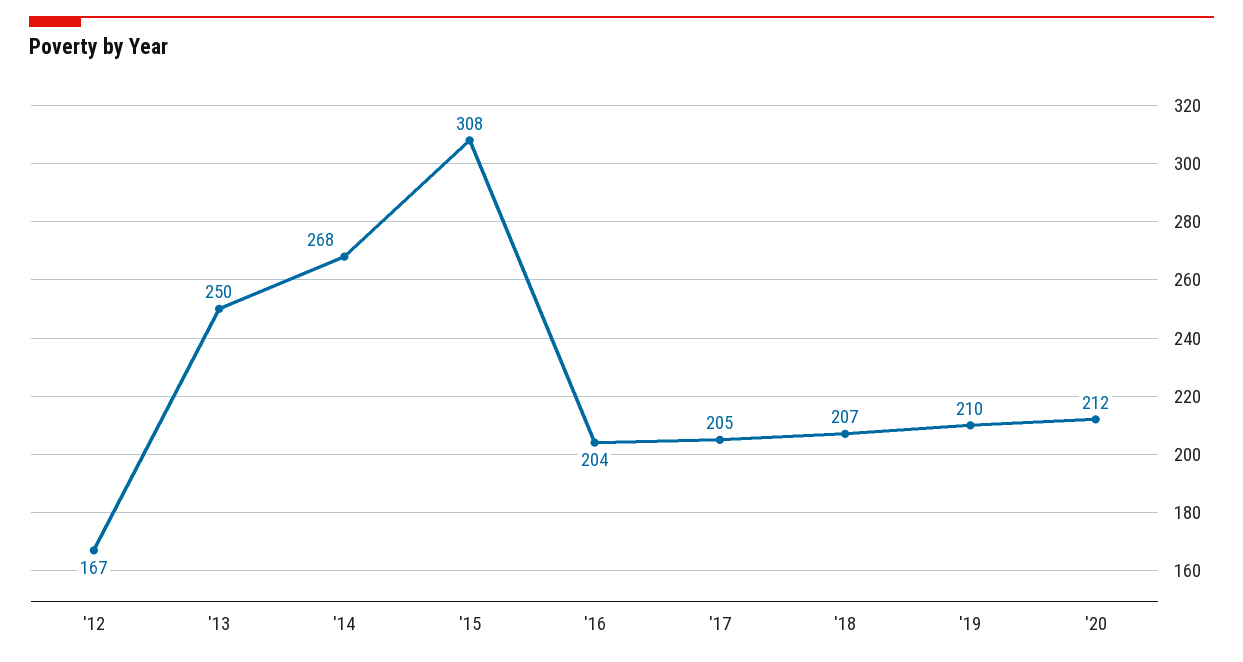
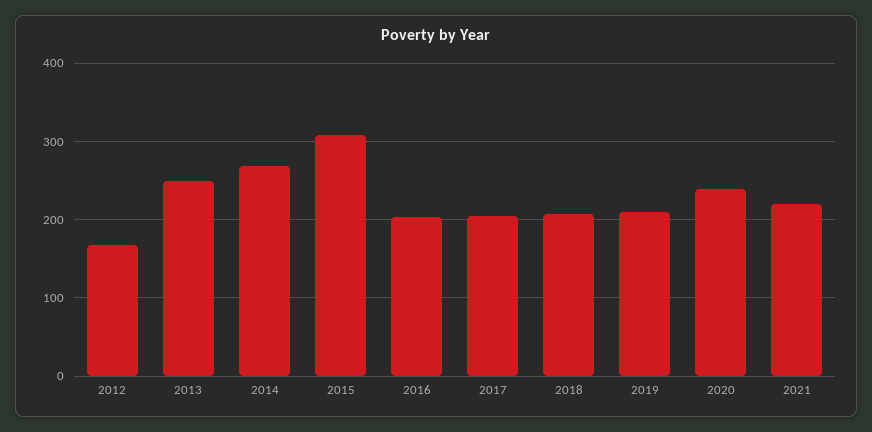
'20: 212 -> 240
2021: none -> 220

